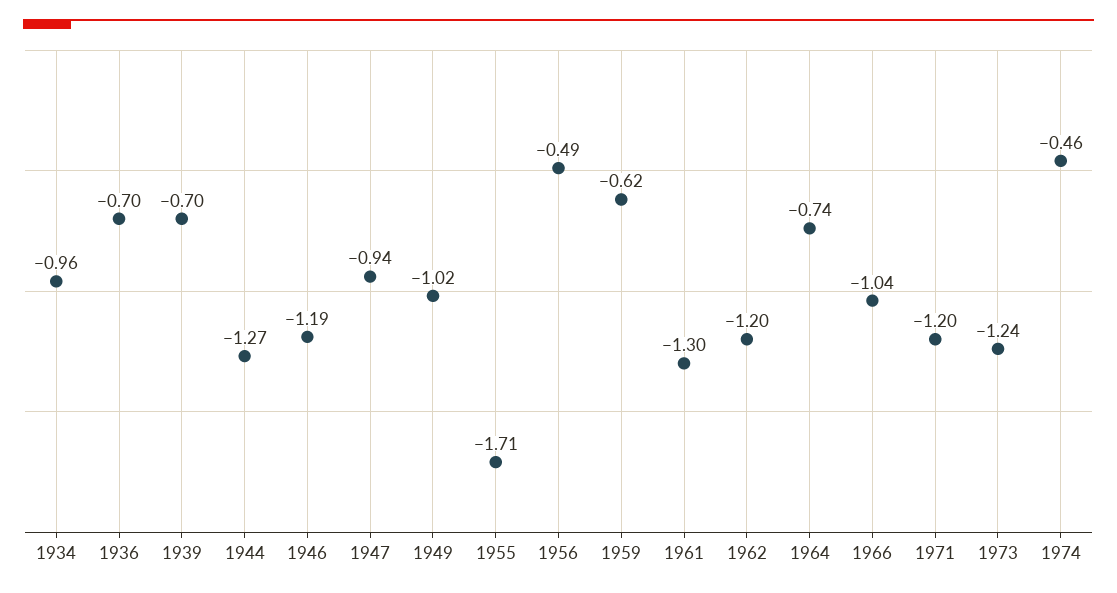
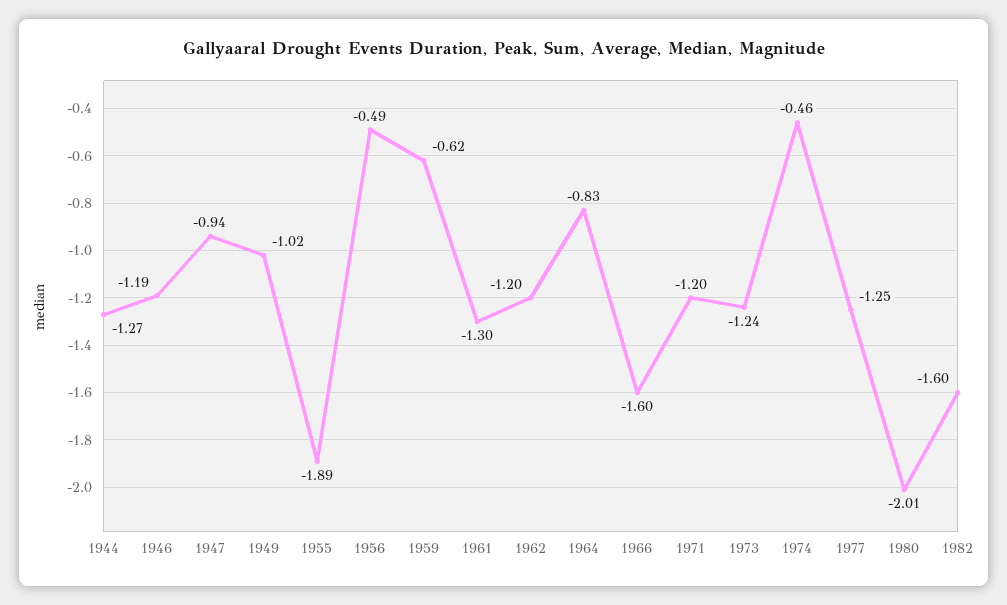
1934: -0.96 -> none
1936: -0.7 -> none
1939: -0.7 -> none
1955: -1.71 -> -1.89
1964: -0.74 -> -0.83
1966: -1.04 -> -1.6
1977: none -> -1.25
1980: none -> -2.01
1982: none -> -1.6

